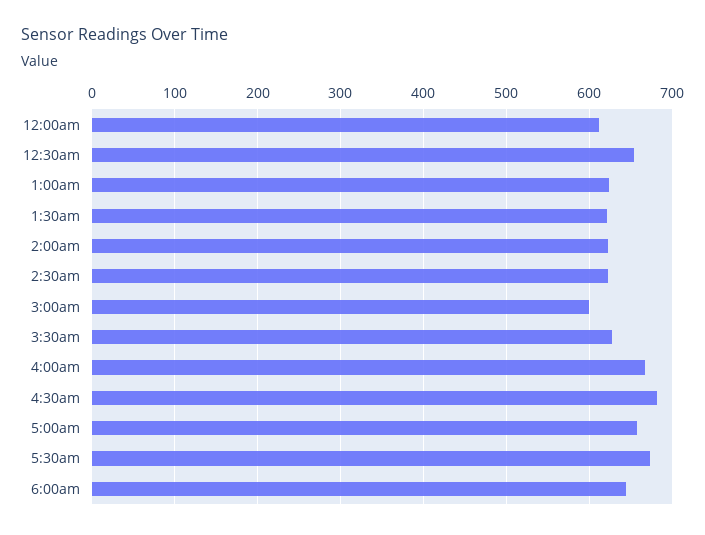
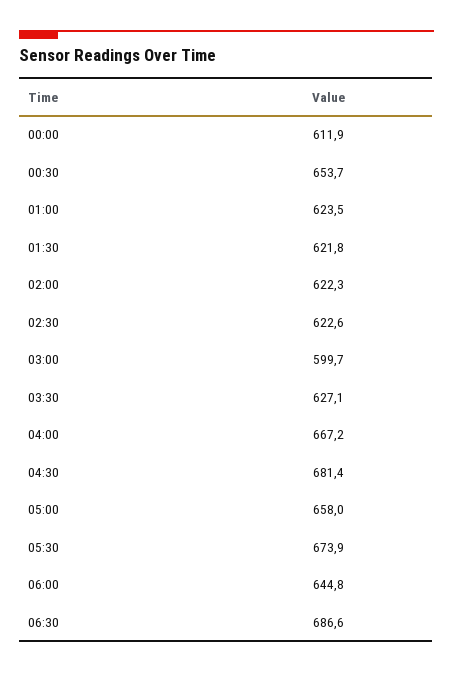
06:30: none -> 686.6

